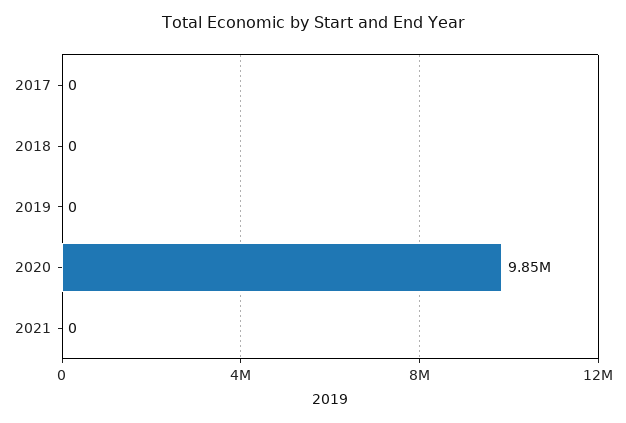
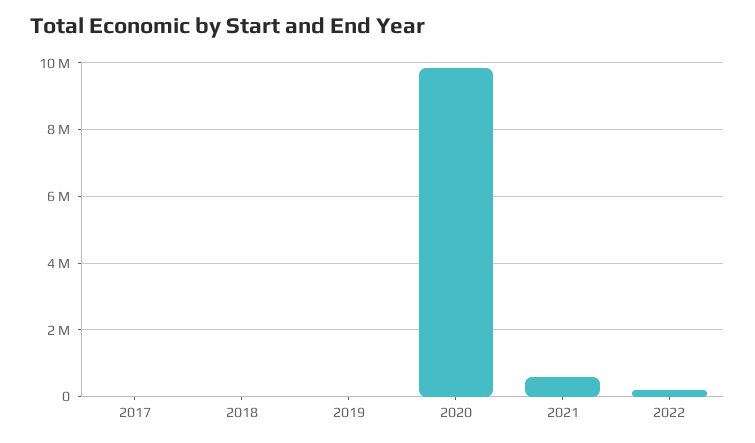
2021: 0 -> 600000
2022: none -> 200000

